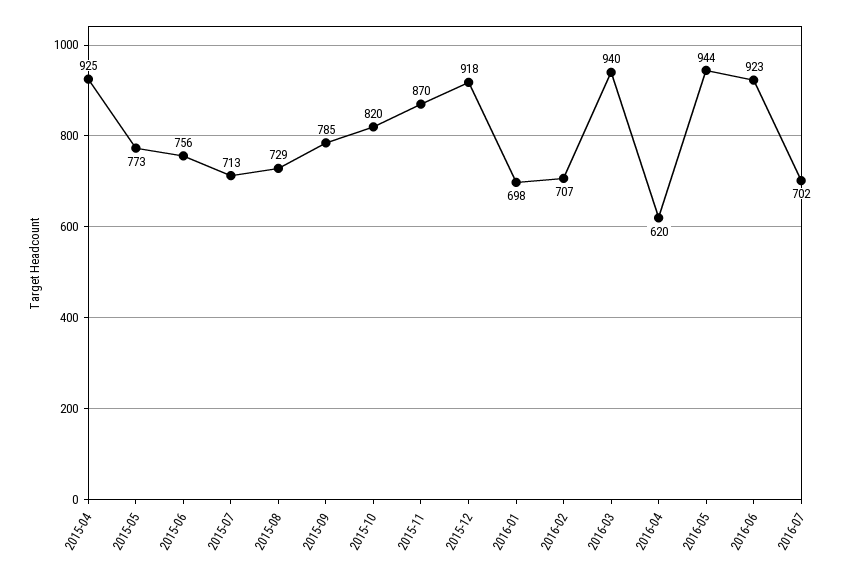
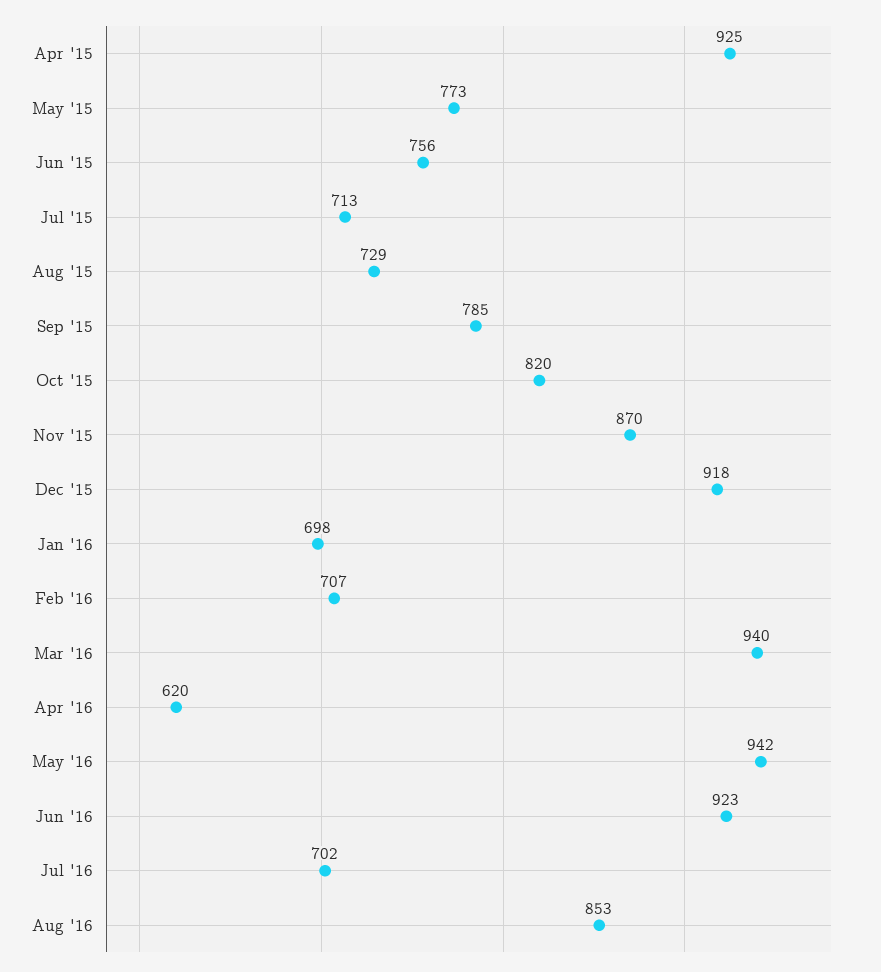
2016-05: 944 -> 942
Aug '16: none -> 853

